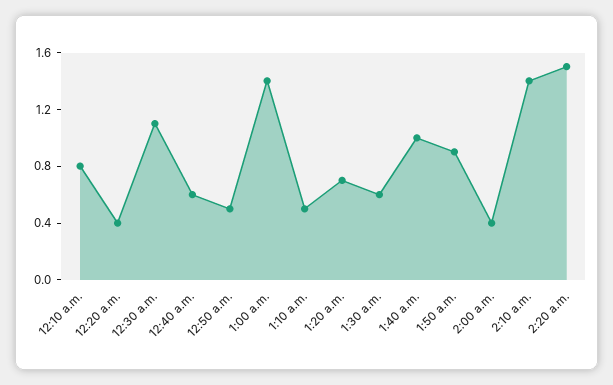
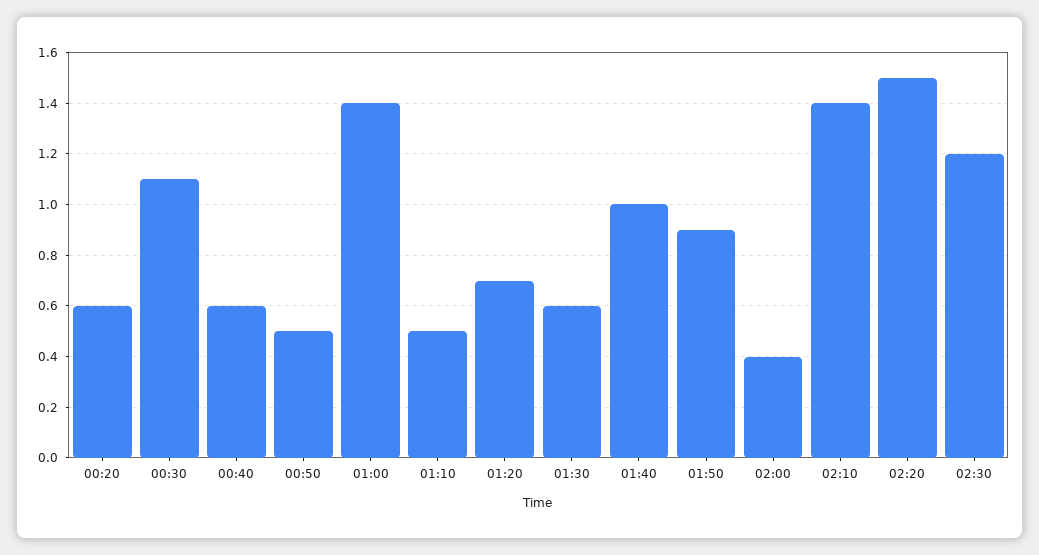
12:10 a.m.: 0.8 -> none
12:20 a.m.: 0.4 -> 0.6
02:30: none -> 1.2

